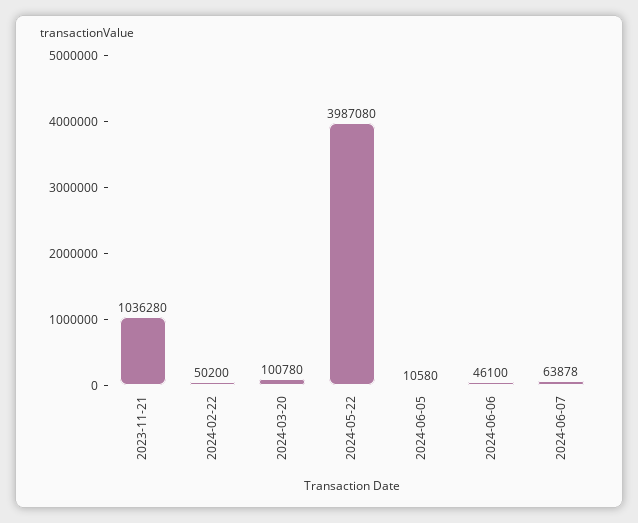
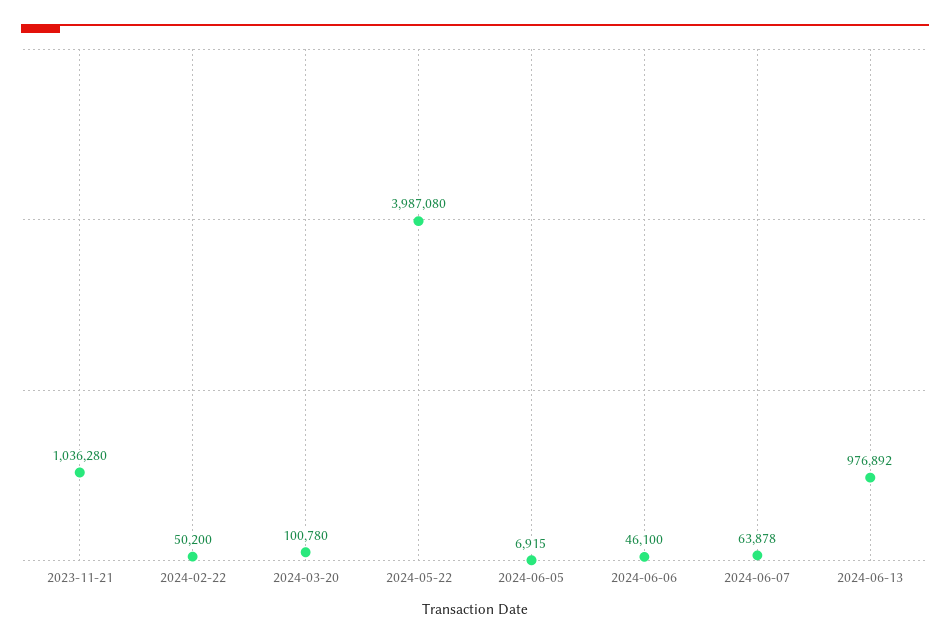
2024-06-05: 10580 -> 6915
2024-06-13: none -> 976892

